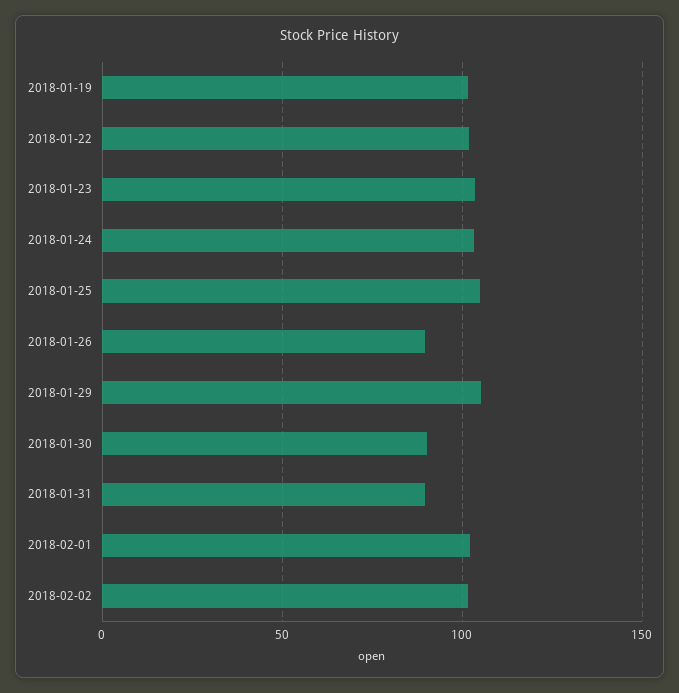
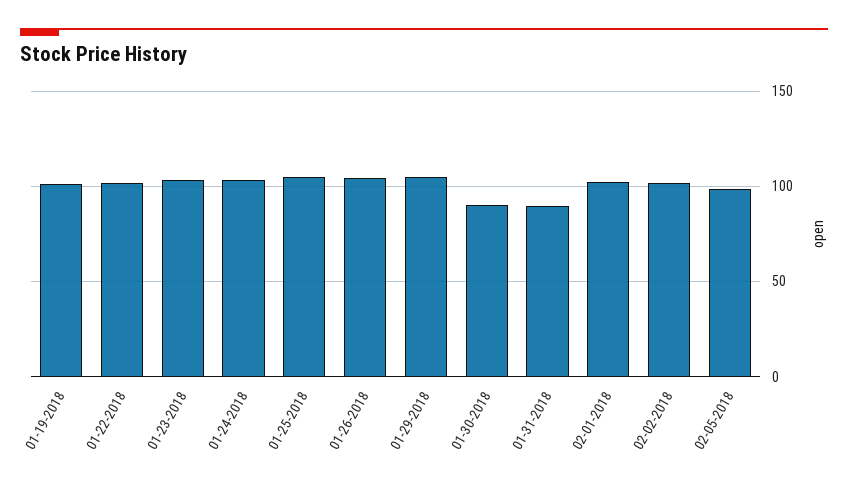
2018-01-26: 90 -> 105
02-05-2018: none -> 100

